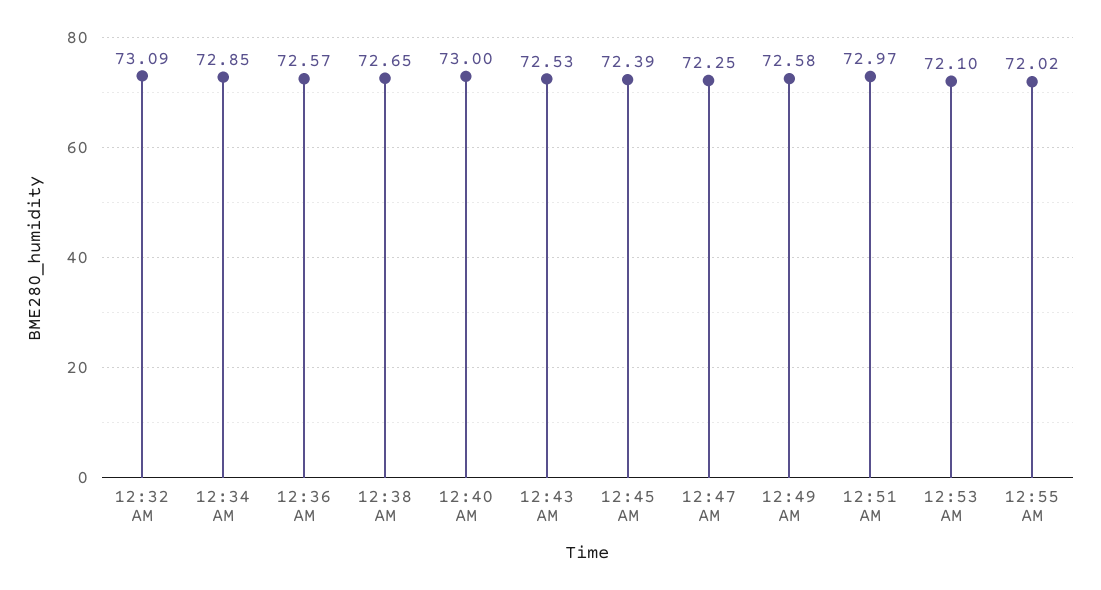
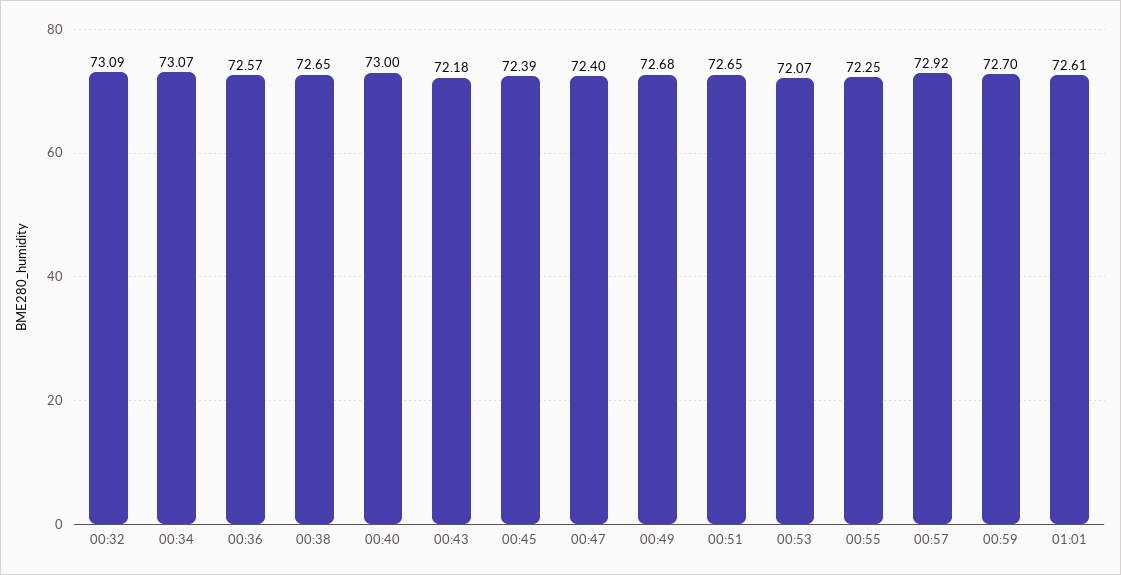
12:34 AM: 72.85 -> 73.07
12:43 AM: 72.53 -> 72.18
12:47 AM: 72.25 -> 72.4
12:49 AM: 72.58 -> 72.68
12:51 AM: 72.97 -> 72.65
12:53 AM: 72.1 -> 72.07
12:55 AM: 72.02 -> 72.25
00:57: none -> 72.92
00:59: none -> 72.7
01:01: none -> 72.61

